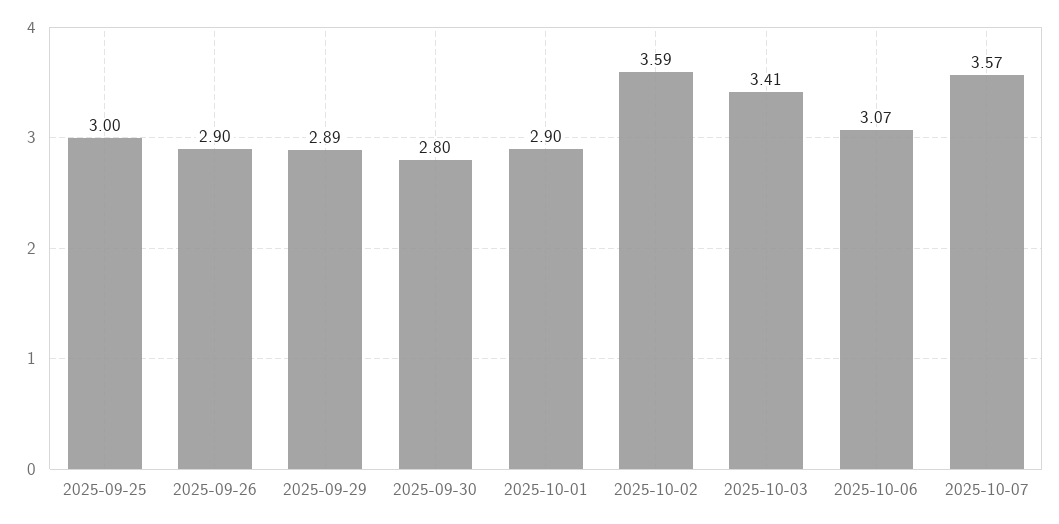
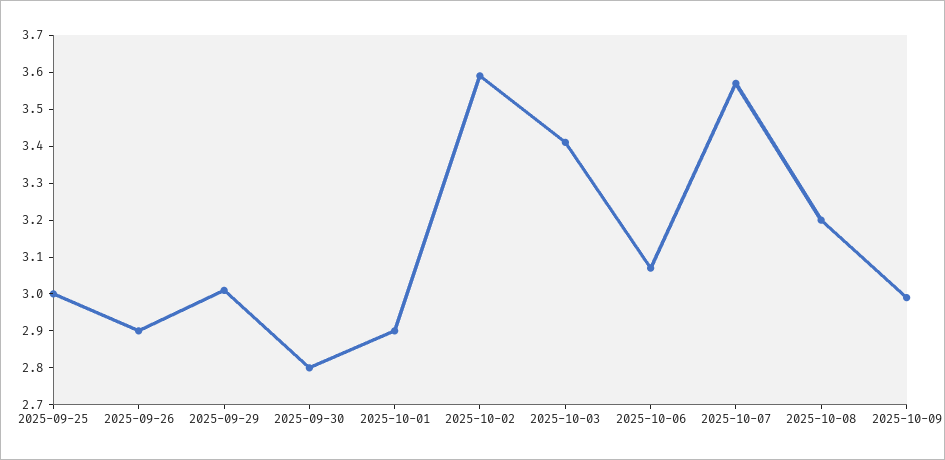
2025-09-29: 2.89 -> 3
2025-10-08: none -> 3.2
2025-10-09: none -> 3

